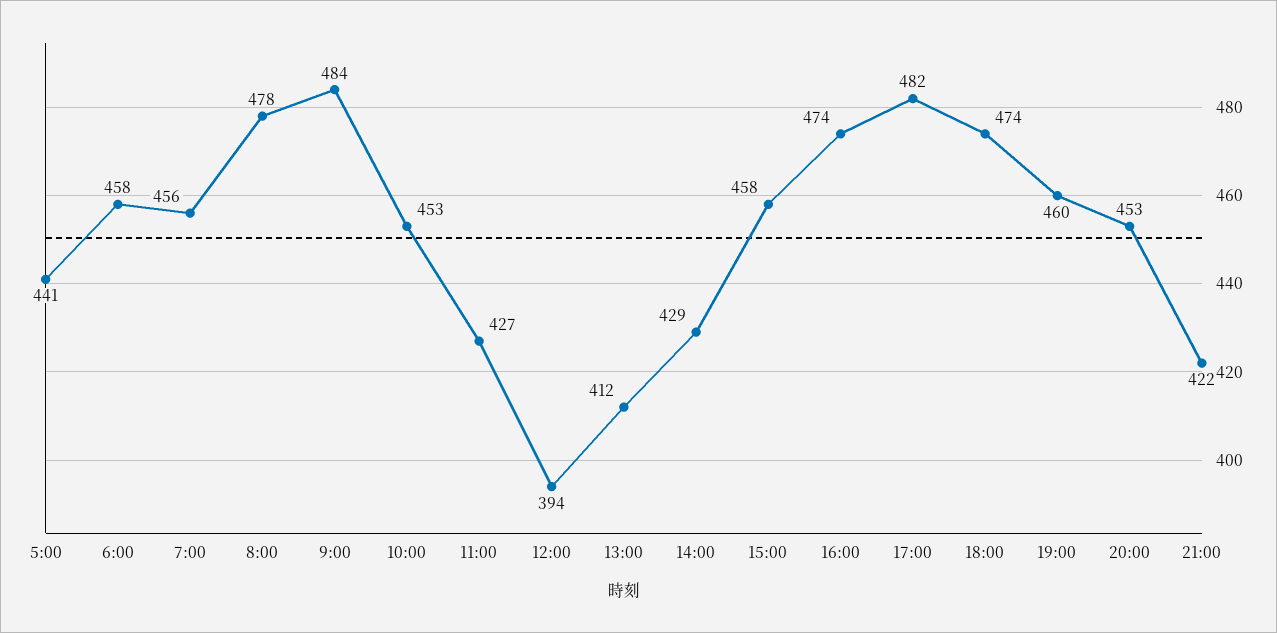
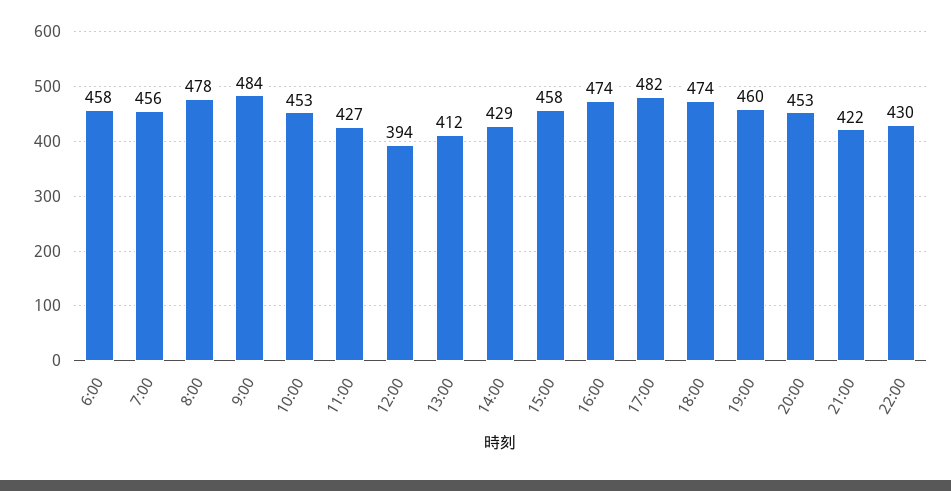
5:00: 441 -> none
22:00: none -> 430

